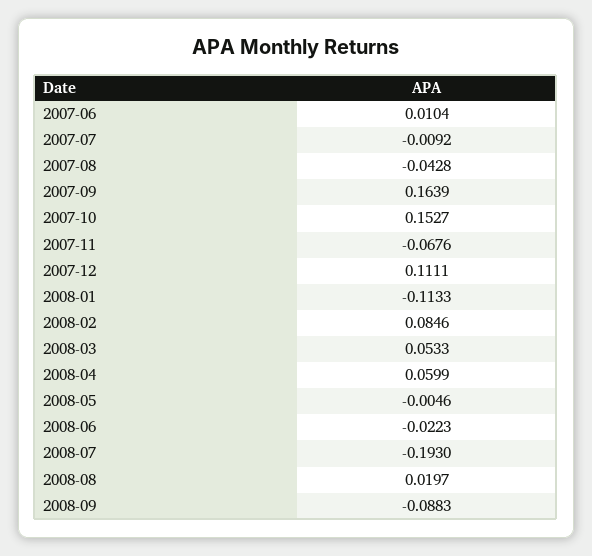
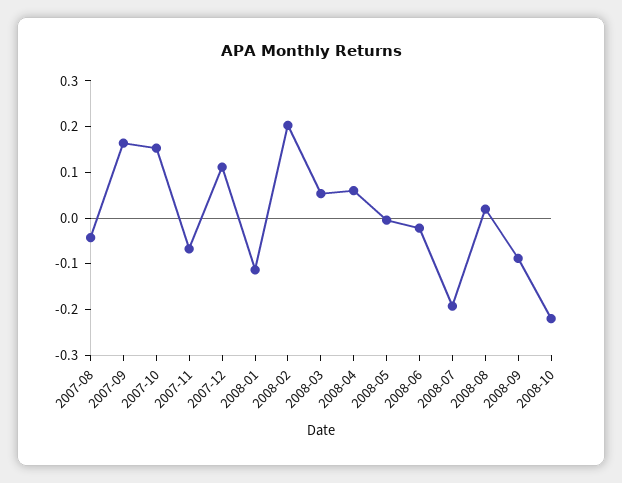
2007-06: 0.0104 -> none
2007-07: -0.0092 -> none
2008-02: 0.0846 -> 0.2
2008-10: none -> -0.22

